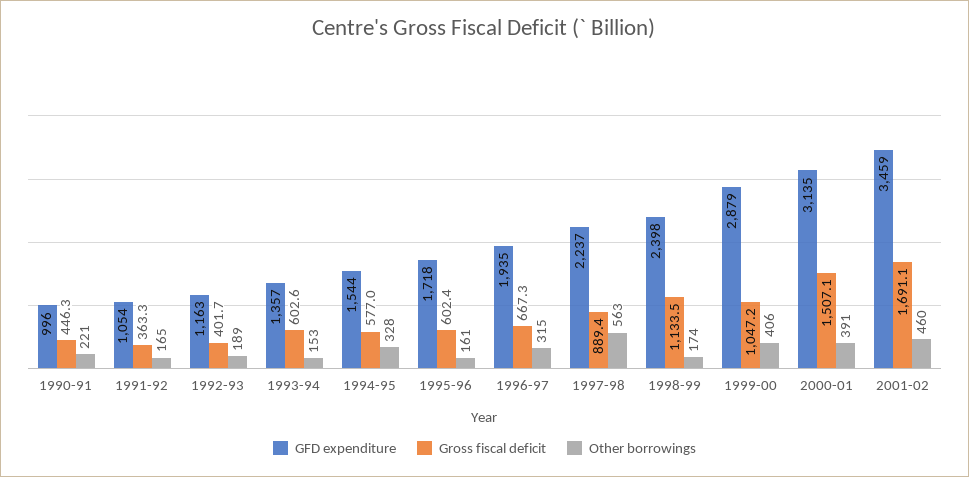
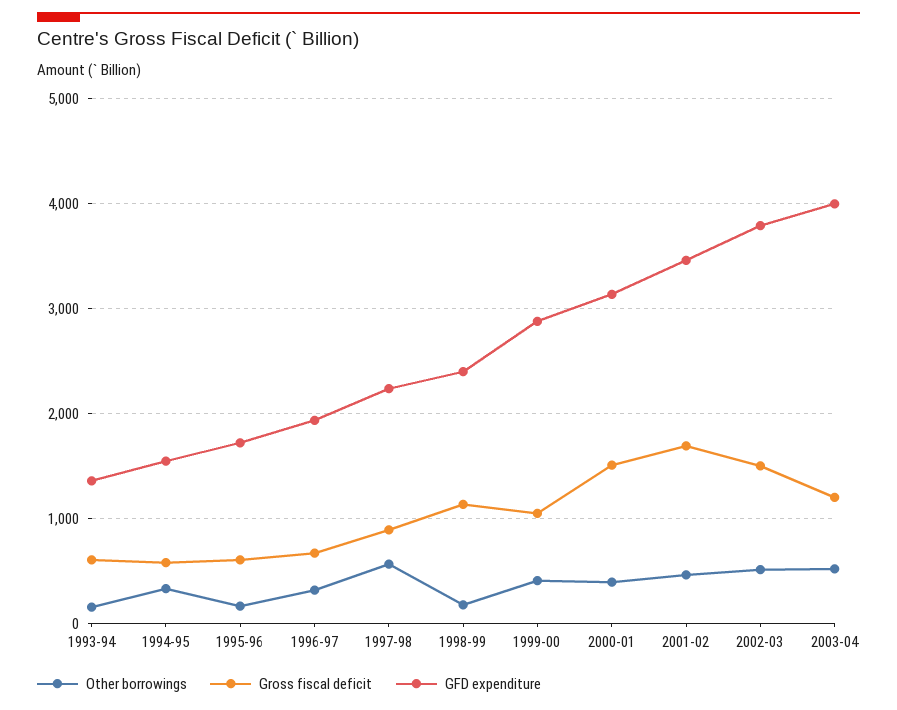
GFD expenditure, 1990-91: 996 -> none
Gross fiscal deficit, 1990-91: 446.3 -> none
Other borrowings, 1990-91: 221 -> none
GFD expenditure, 1991-92: 1054 -> none
Gross fiscal deficit, 1991-92: 363.3 -> none
Other borrowings, 1991-92: 165 -> none
GFD expenditure, 1992-93: 1163 -> none
Gross fiscal deficit, 1992-93: 401.7 -> none
Other borrowings, 1992-93: 189 -> none
Other borrowings, 2002-03: none -> 500
Gross fiscal deficit, 2002-03: none -> 1500
GFD expenditure, 2002-03: none -> 3800
Other borrowings, 2003-04: none -> 500
Gross fiscal deficit, 2003-04: none -> 1200
GFD expenditure, 2003-04: none -> 4000

